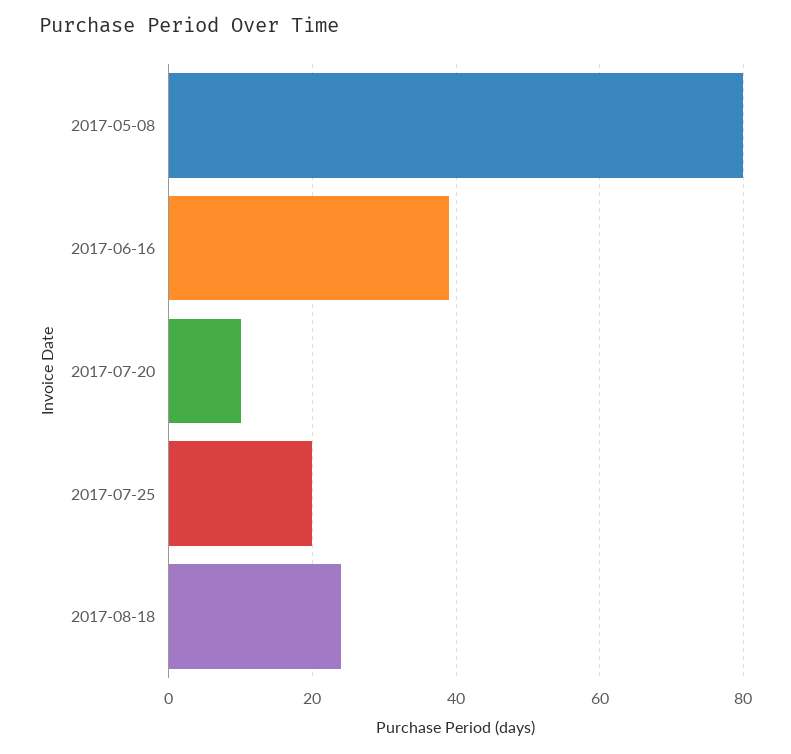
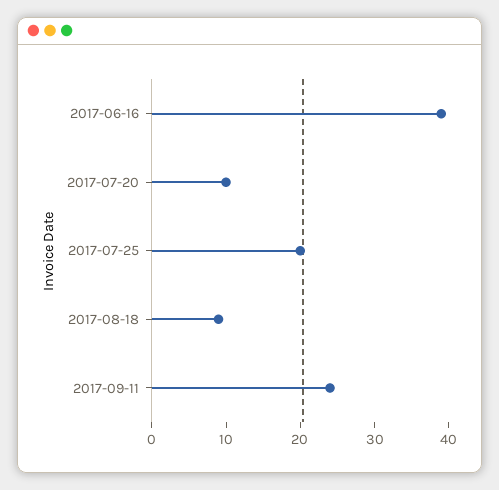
2017-05-08: 80 -> none
2017-08-18: 25 -> 10
2017-09-11: none -> 25

